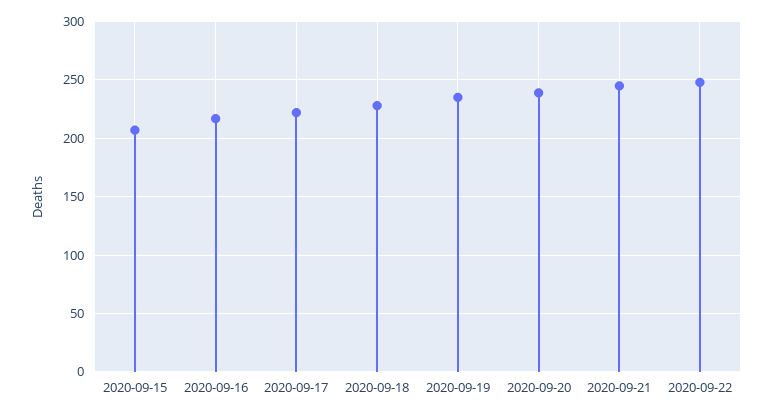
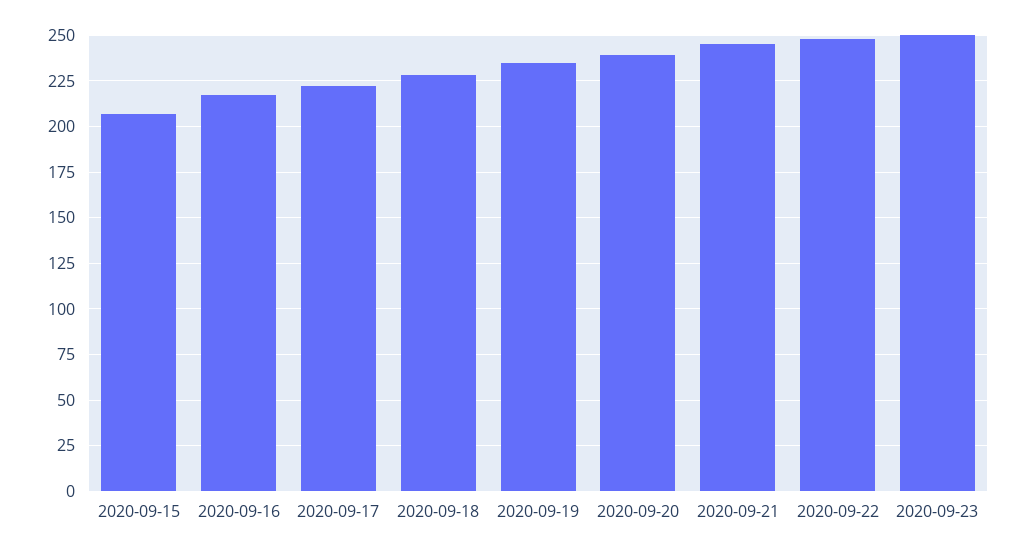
2020-09-23: none -> 250

